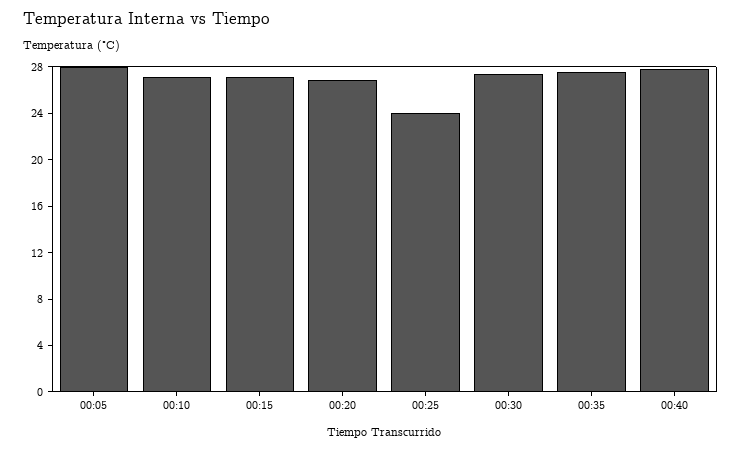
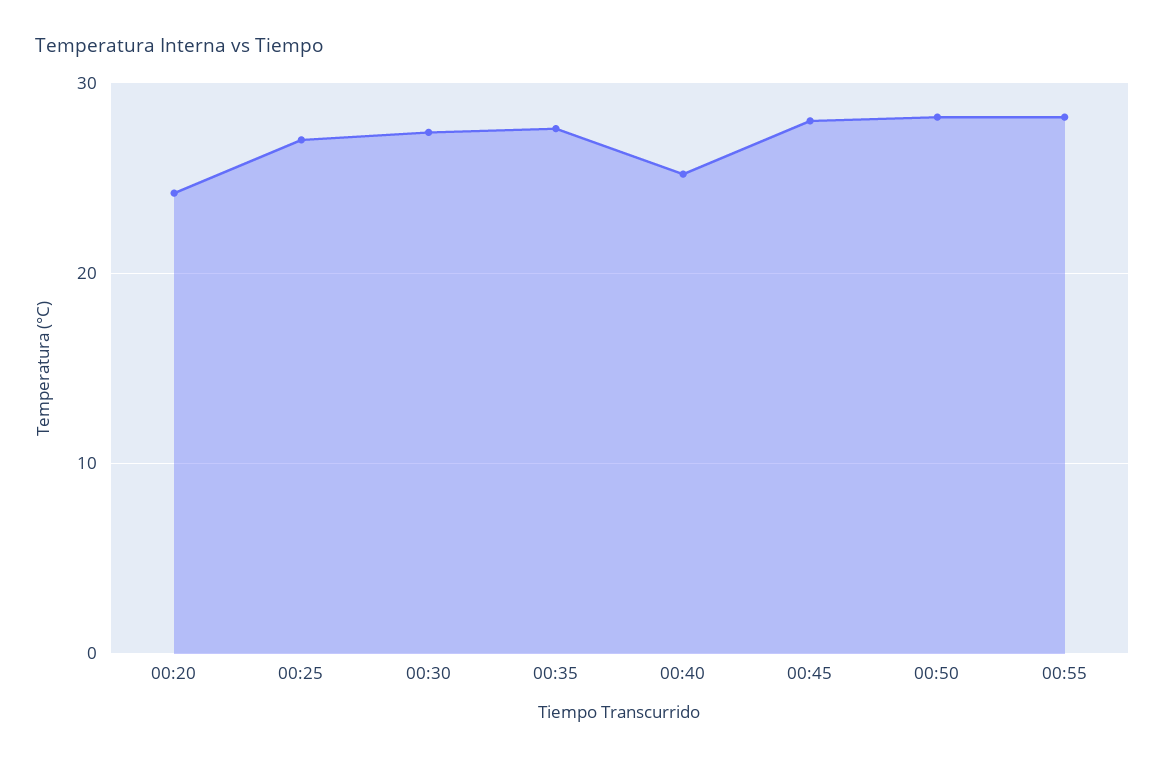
00:05: 28 -> none
00:10: 27 -> none
00:15: 27 -> none
00:20: 27 -> 24
00:25: 24 -> 27
00:40: 28 -> 25
00:45: none -> 28
00:50: none -> 28
00:55: none -> 28

